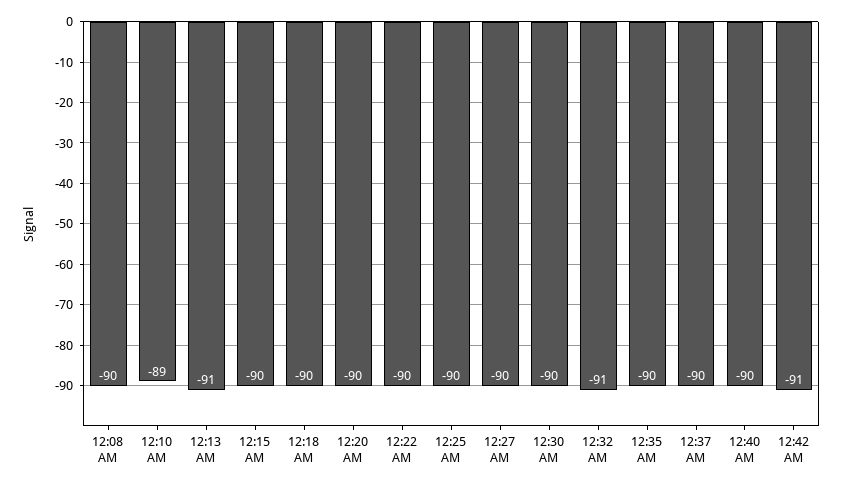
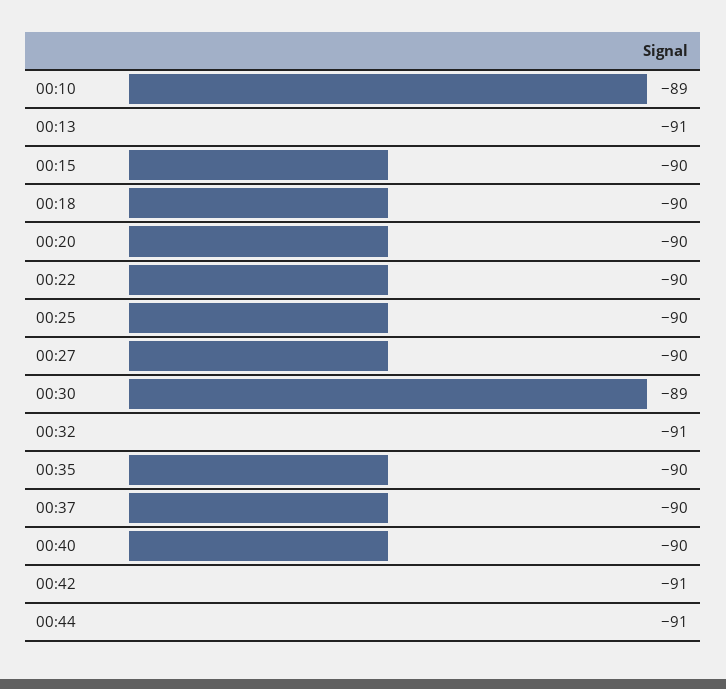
12:08 AM: -90 -> none
12:30 AM: -90 -> -89
00:44: none -> -91

